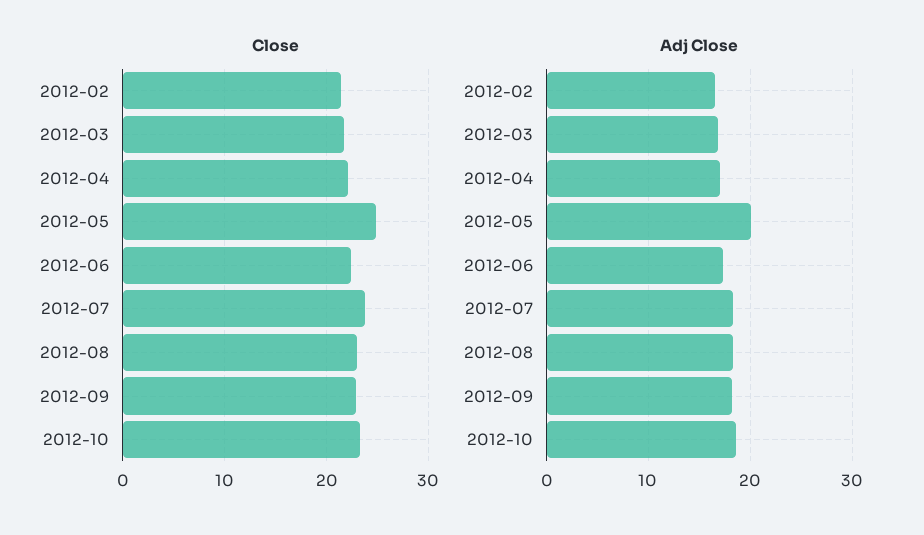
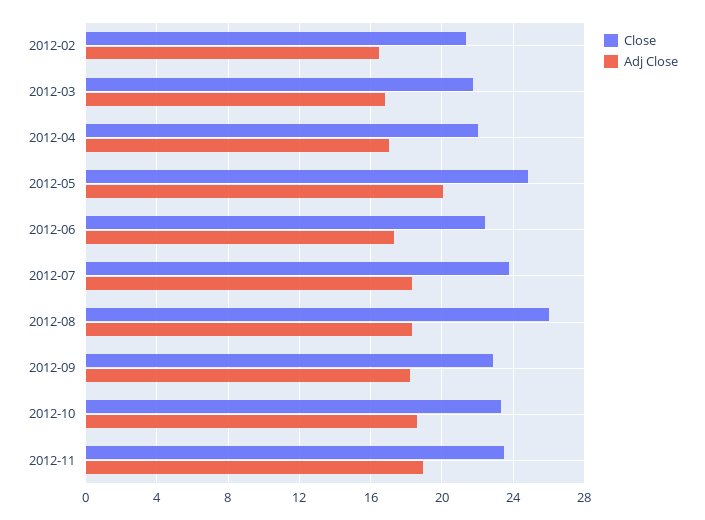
Close, 2012-08: 23 -> 26
Close, 2012-11: none -> 23.5
Adj Close, 2012-11: none -> 19

